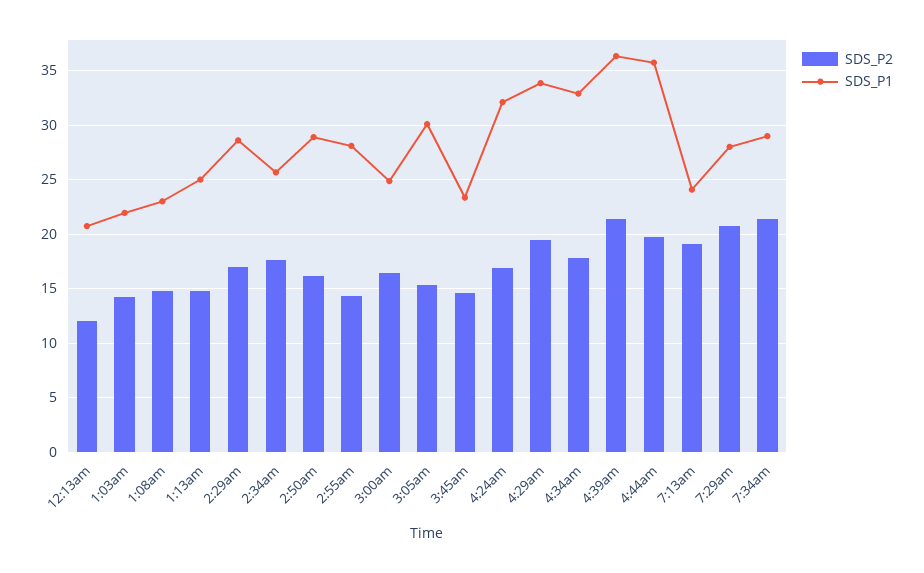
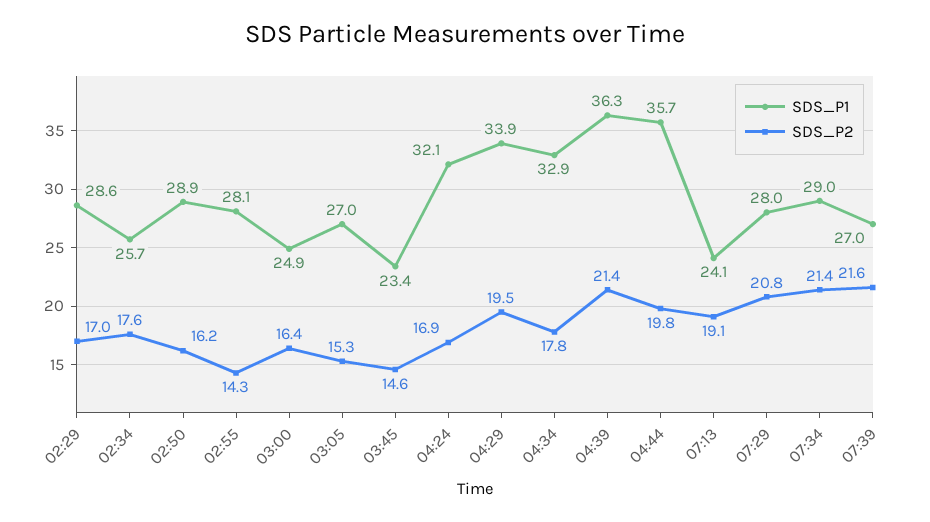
SDS_P2, 12:13am: 12 -> none
SDS_P1, 12:13am: 21 -> none
SDS_P2, 1:03am: 14 -> none
SDS_P1, 1:03am: 22 -> none
SDS_P2, 1:08am: 15 -> none
SDS_P1, 1:08am: 23 -> none
SDS_P2, 1:13am: 15 -> none
SDS_P1, 1:13am: 25 -> none
SDS_P1, 3:05am: 30 -> 27
SDS_P1, 07:39: none -> 27
SDS_P2, 07:39: none -> 21.6

